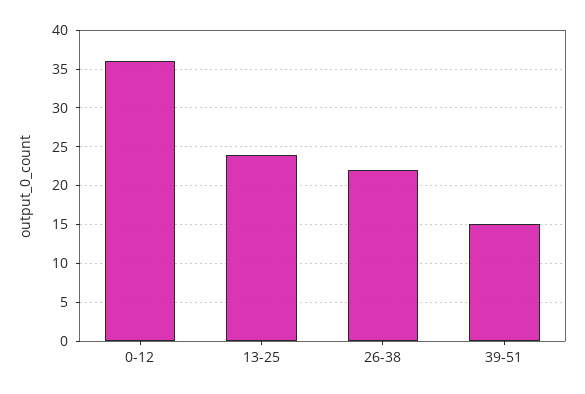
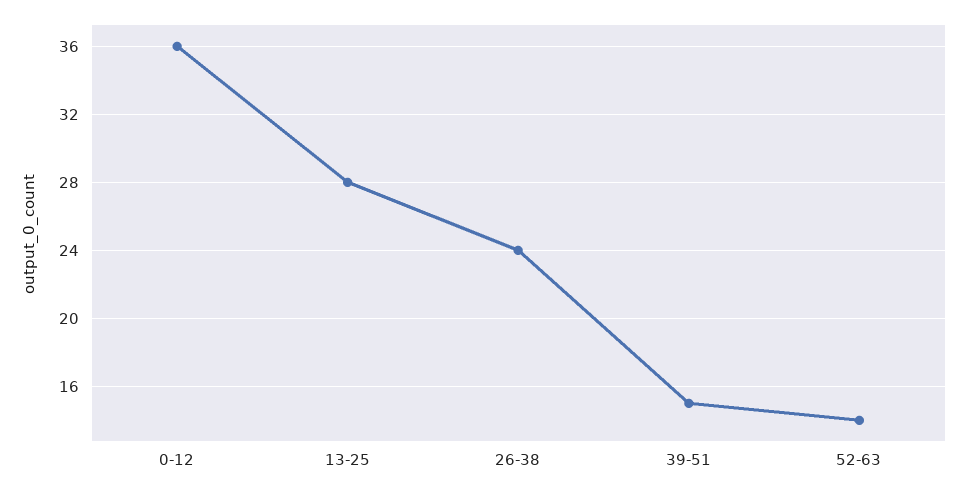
13-25: 24 -> 28
26-38: 22 -> 24
52-63: none -> 14

